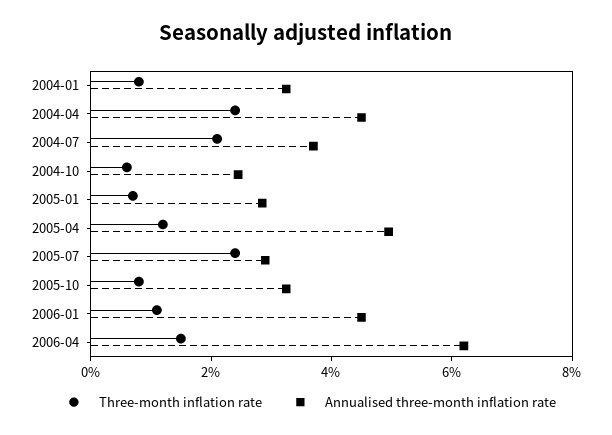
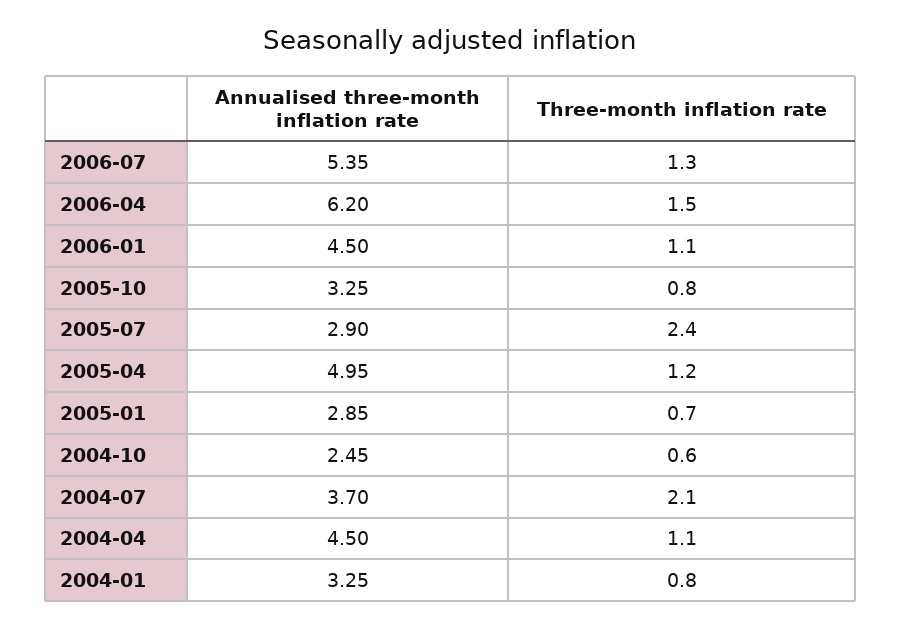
Three-month inflation rate, 2004-04: 2.5 -> 1.1
Annualised three-month inflation rate, 2006-07: none -> 5.35
Three-month inflation rate, 2006-07: none -> 1.3

